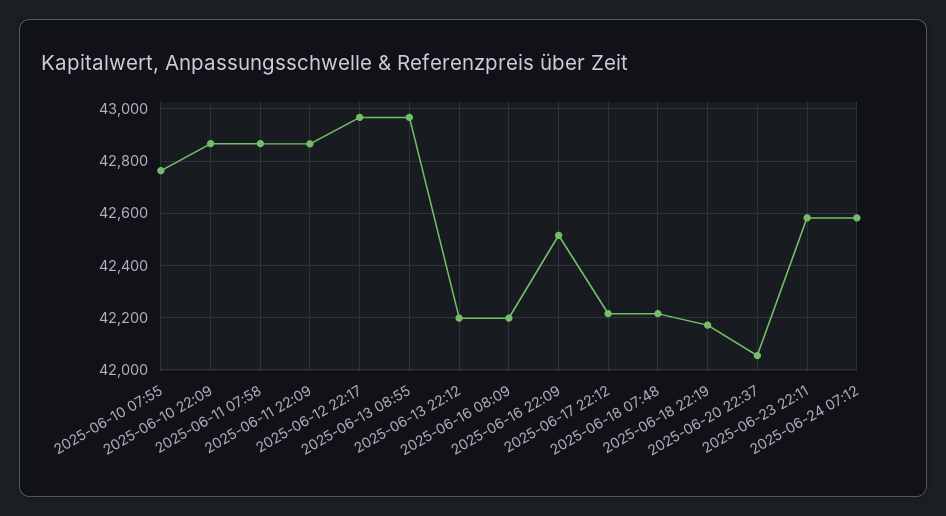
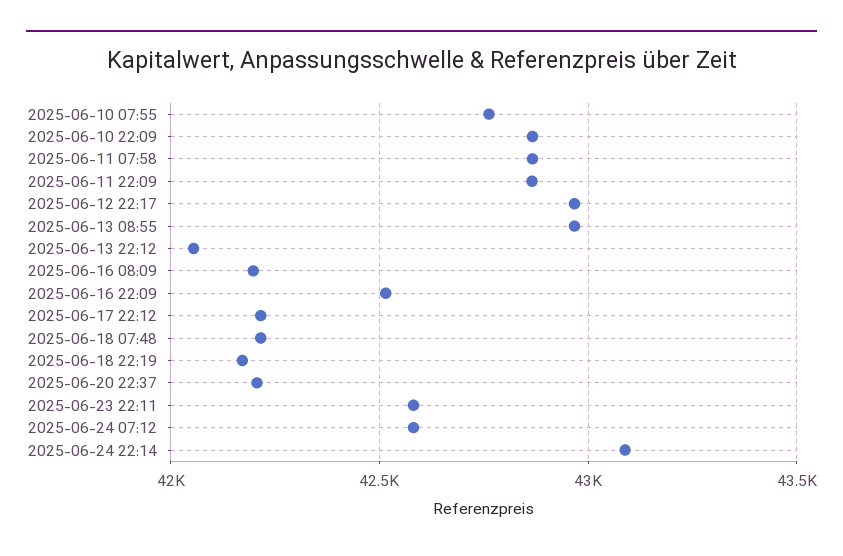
2025-06-13 22:12: 42200 -> 42050
2025-06-20 22:37: 42050 -> 42200
2025-06-24 22:14: none -> 43100

